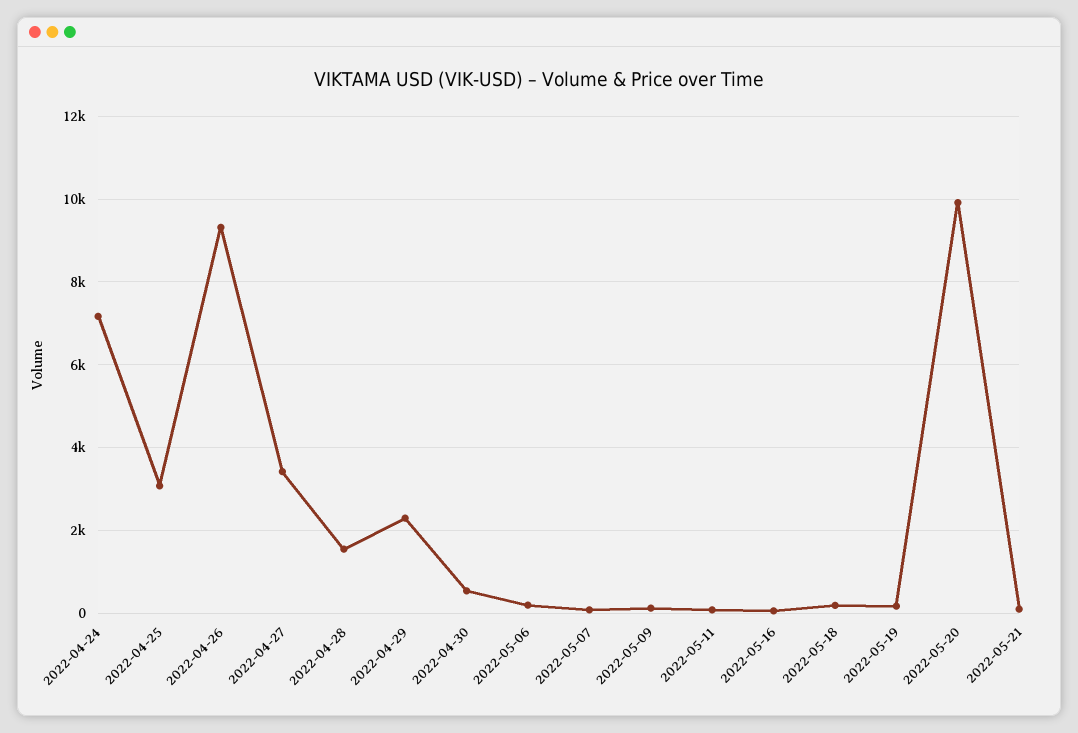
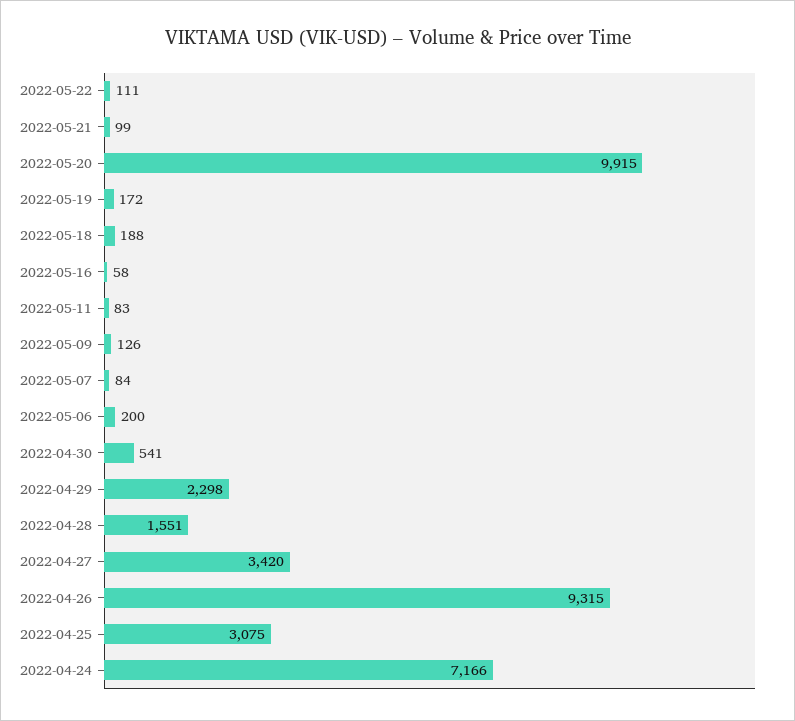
2022-05-22: none -> 111

